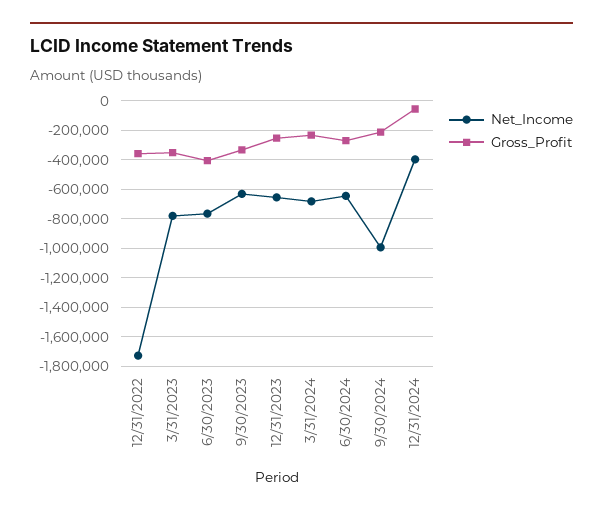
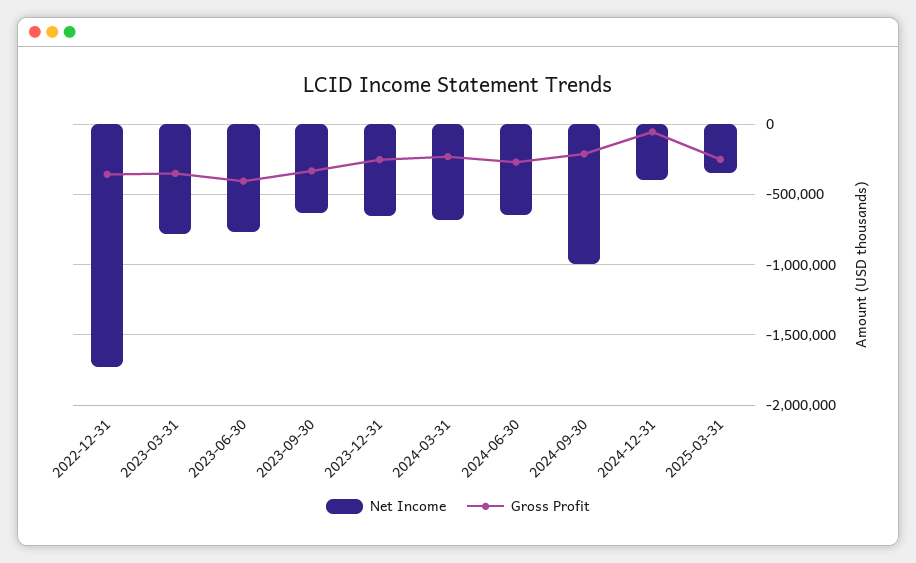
Net_Income, 2025-03-31: none -> -350000
Gross_Profit, 2025-03-31: none -> -250000

